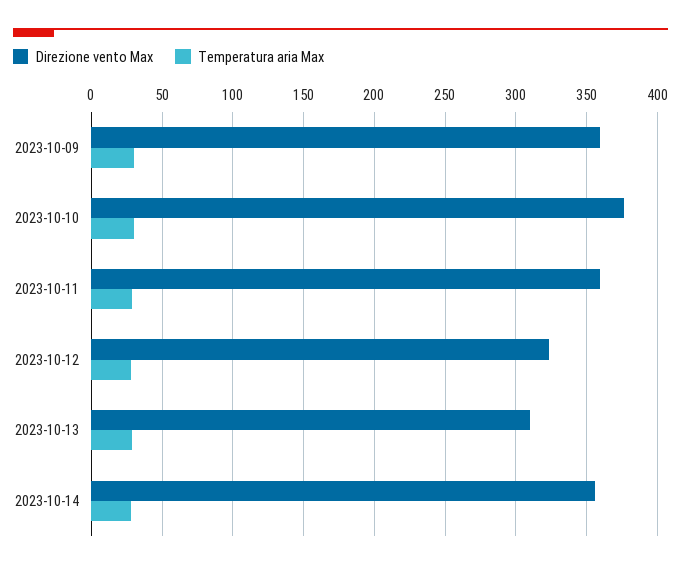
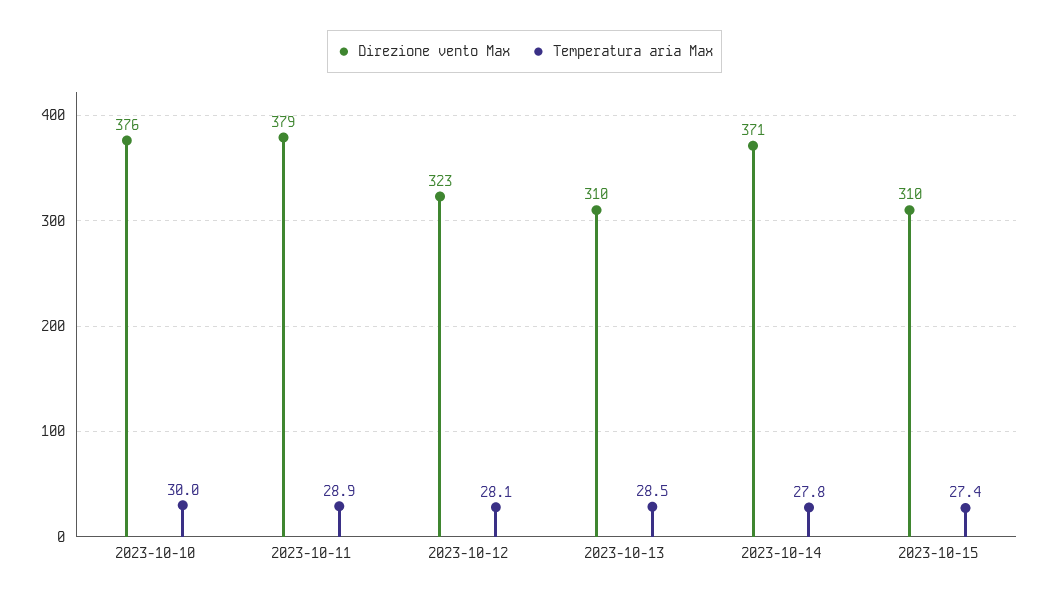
Direzione vento Max, 2023-10-09: 360 -> none
Temperatura aria Max, 2023-10-09: 30 -> none
Direzione vento Max, 2023-10-11: 360 -> 379
Direzione vento Max, 2023-10-14: 355 -> 371
Direzione vento Max, 2023-10-15: none -> 310
Temperatura aria Max, 2023-10-15: none -> 27.4

